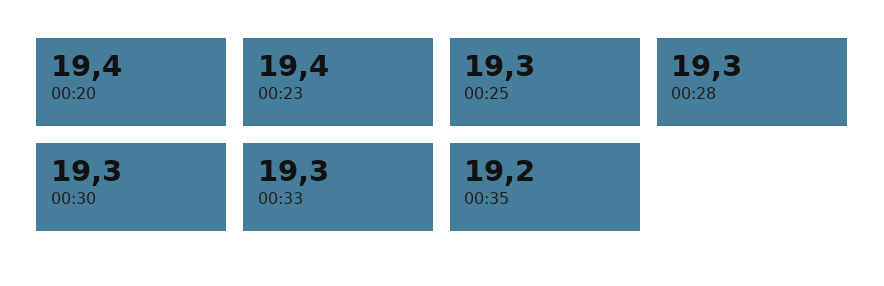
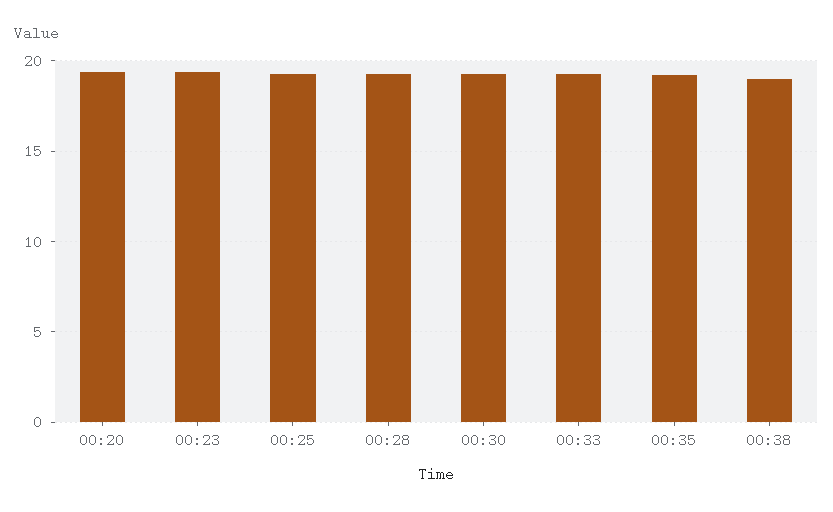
00:38: none -> 19

